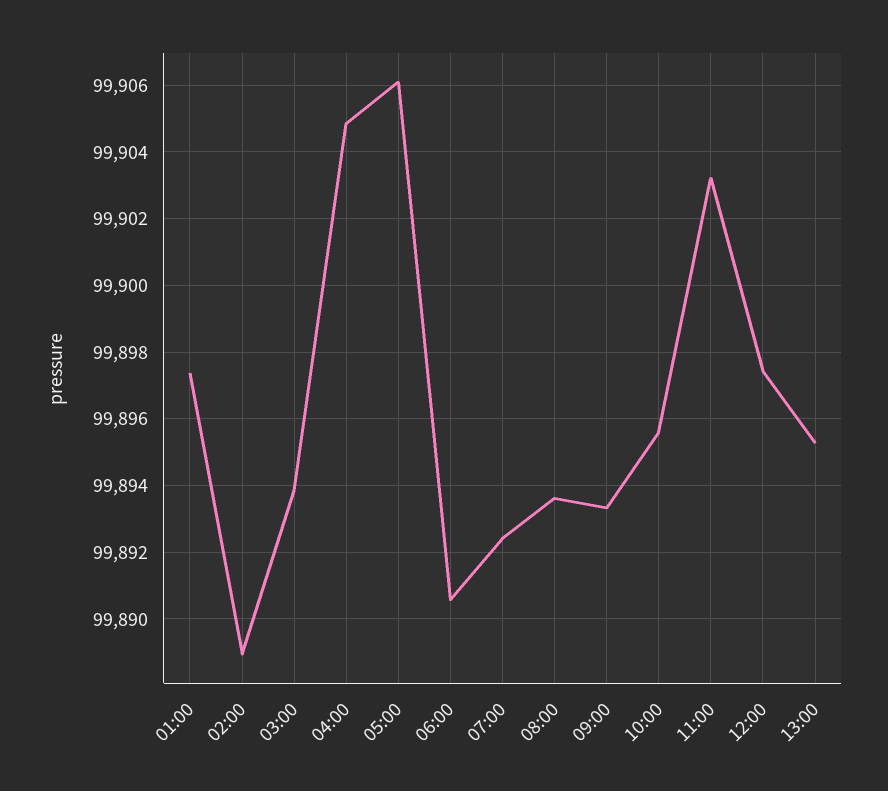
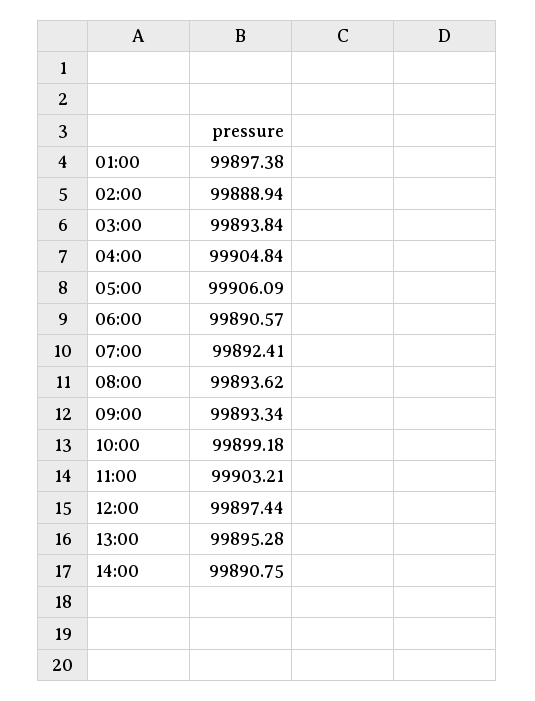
10:00: 99895.6 -> 99899.18
14:00: none -> 99890.75

